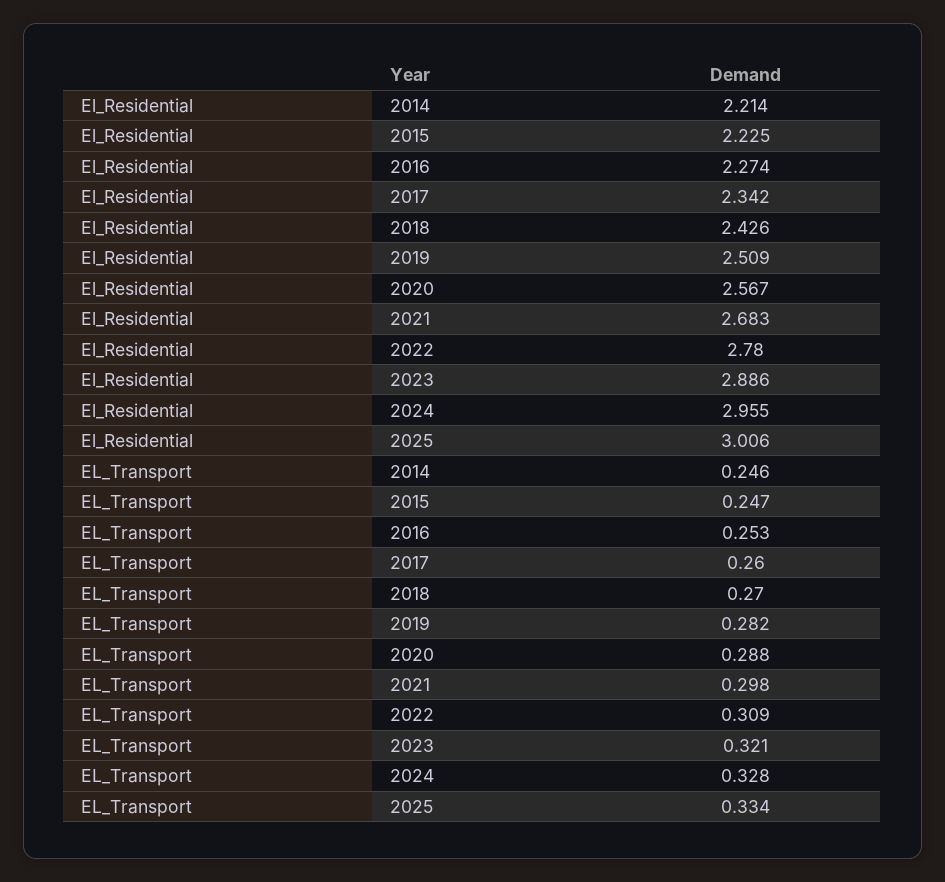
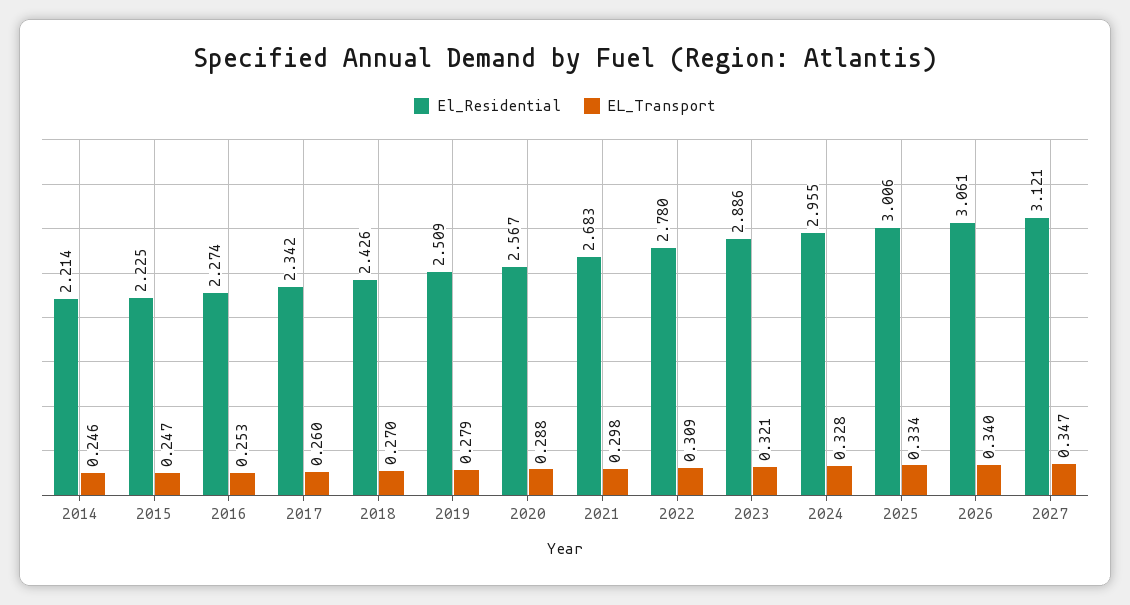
EL_Transport, 2019: 0.282 -> 0.279
El_Residential, 2026: none -> 3.061
EL_Transport, 2026: none -> 0.34
El_Residential, 2027: none -> 3.121
EL_Transport, 2027: none -> 0.347

